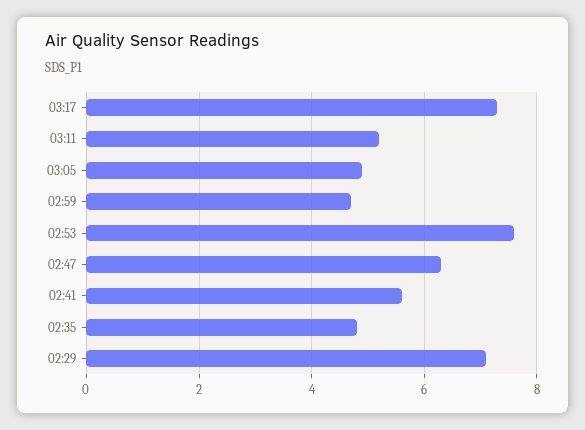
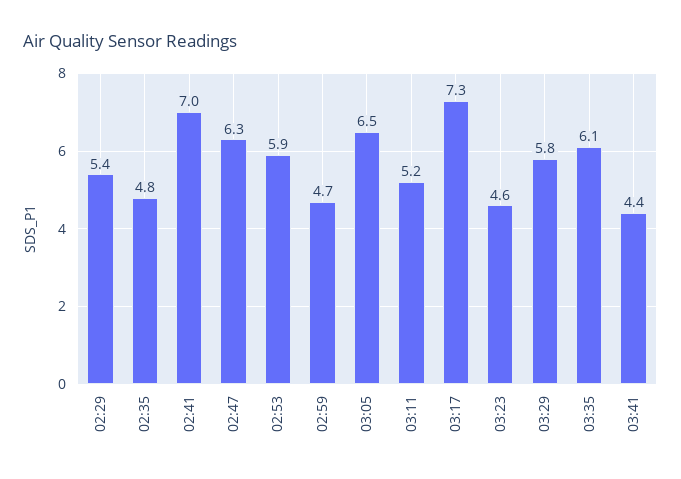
03:05: 5 -> 6.5
02:53: 7.5 -> 5.9
02:41: 5.5 -> 7
02:29: 7 -> 5.4
03:23: none -> 4.6
03:29: none -> 5.8
03:35: none -> 6.1
03:41: none -> 4.4

